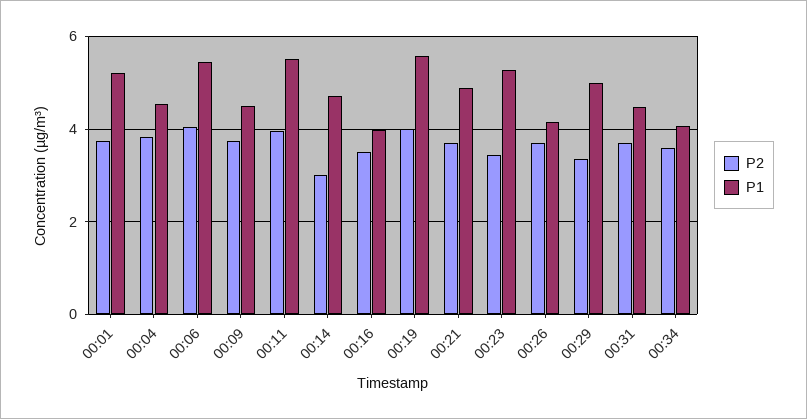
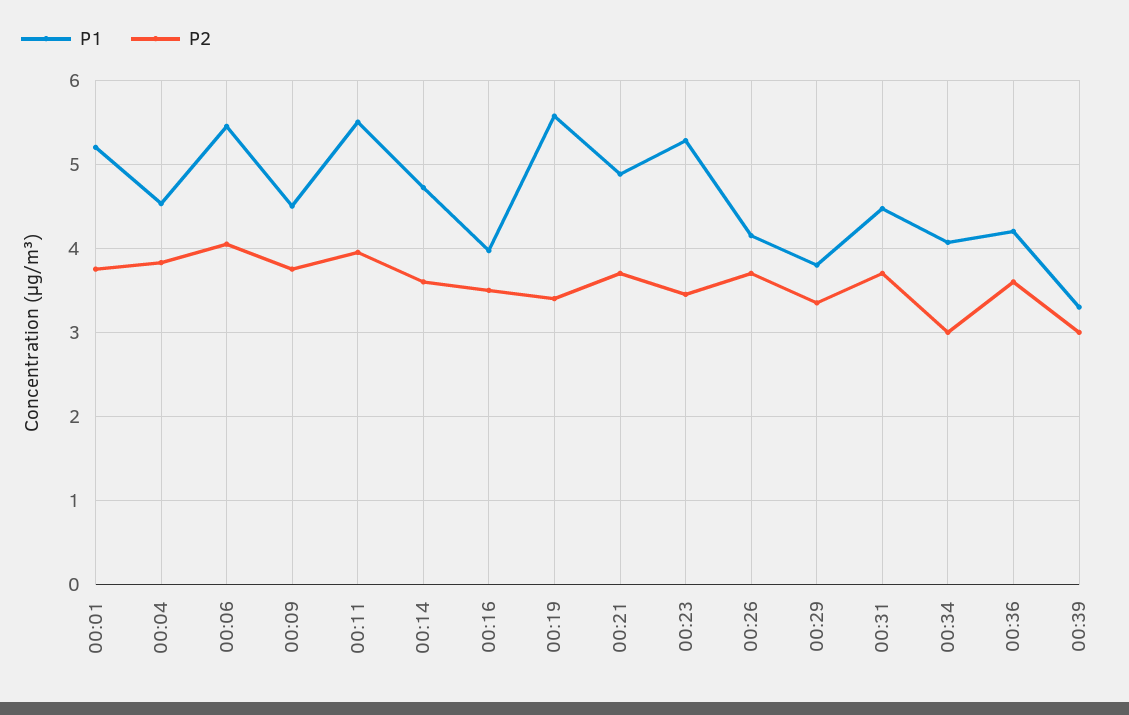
P2, 00:14: 3 -> 3.6
P2, 00:19: 4 -> 3.4
P1, 00:29: 5 -> 3.8
P2, 00:34: 3.6 -> 3
P1, 00:36: none -> 4.2
P2, 00:36: none -> 3.6
P1, 00:39: none -> 3.3
P2, 00:39: none -> 3

